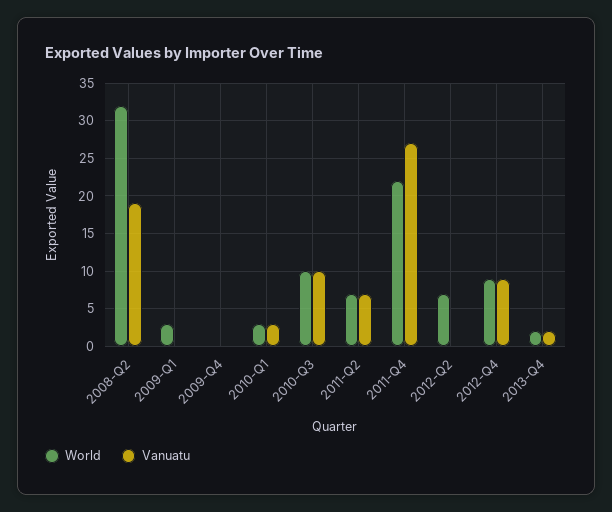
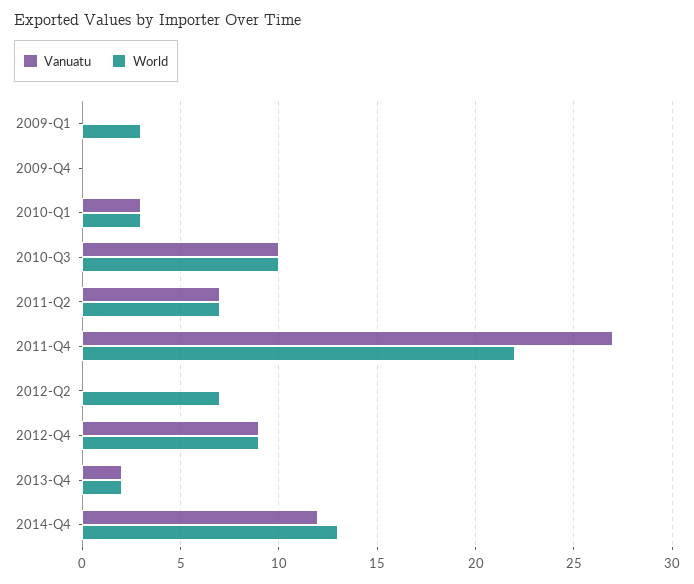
World, 2008-Q2: 32 -> none
Vanuatu, 2008-Q2: 19 -> none
Vanuatu, 2014-Q4: none -> 12
World, 2014-Q4: none -> 13

